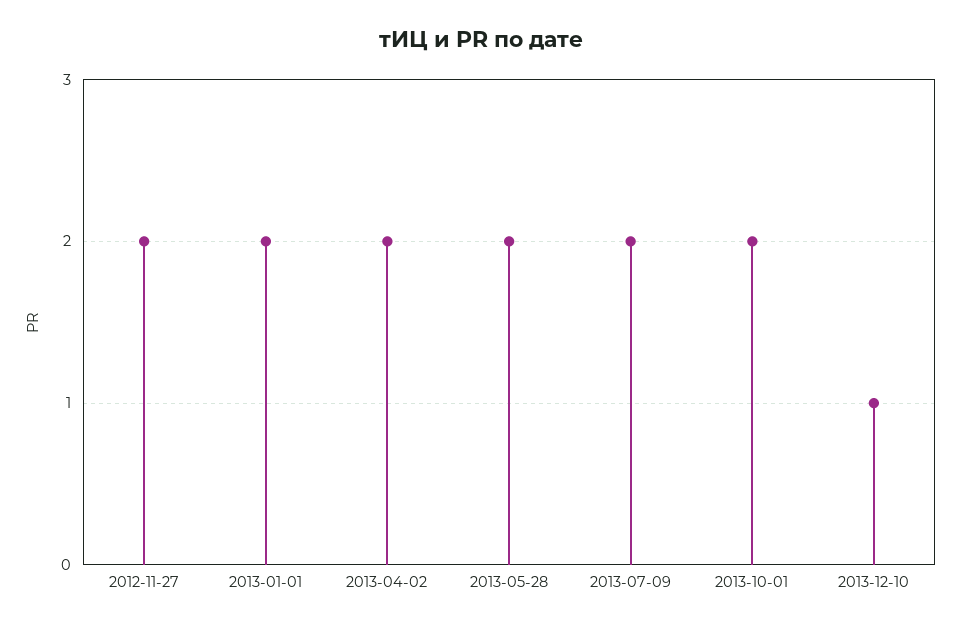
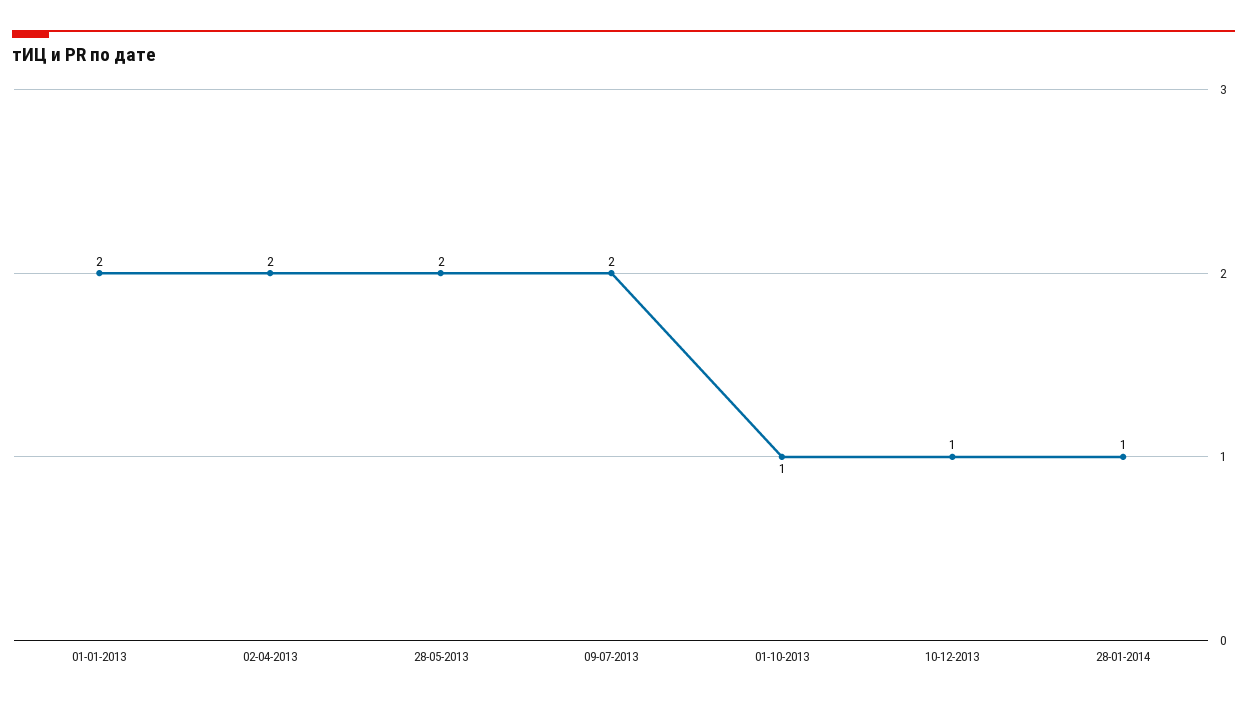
2012-11-27: 2 -> none
2013-10-01: 2 -> 1
28-01-2014: none -> 1

